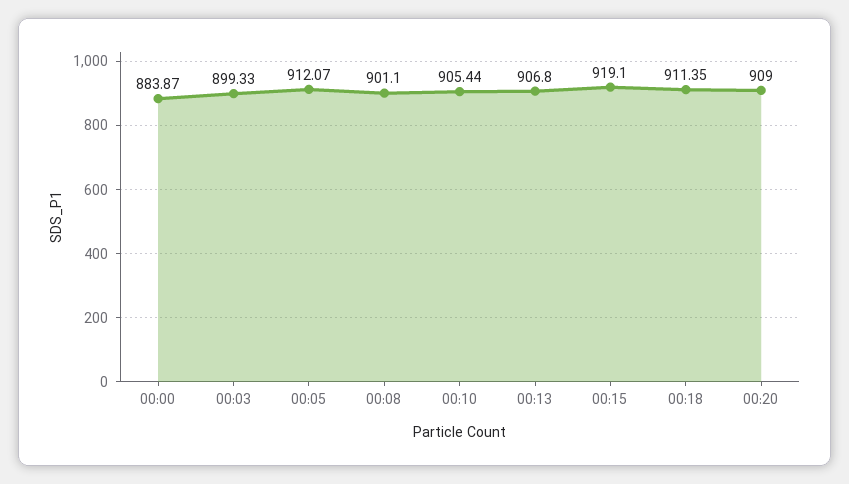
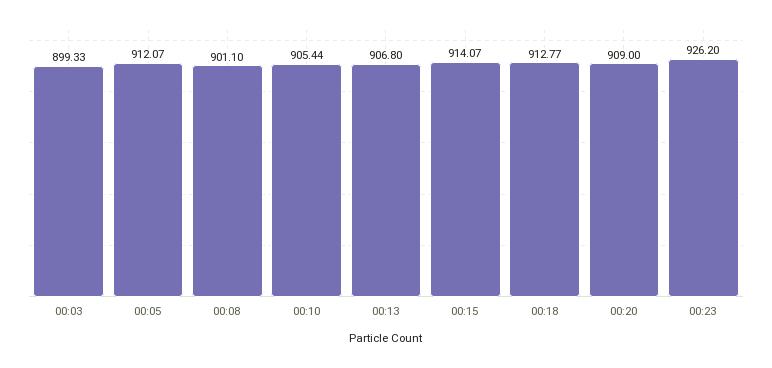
00:00: 883.87 -> none
00:15: 919.1 -> 914.07
00:18: 911.35 -> 912.77
00:23: none -> 926.2

